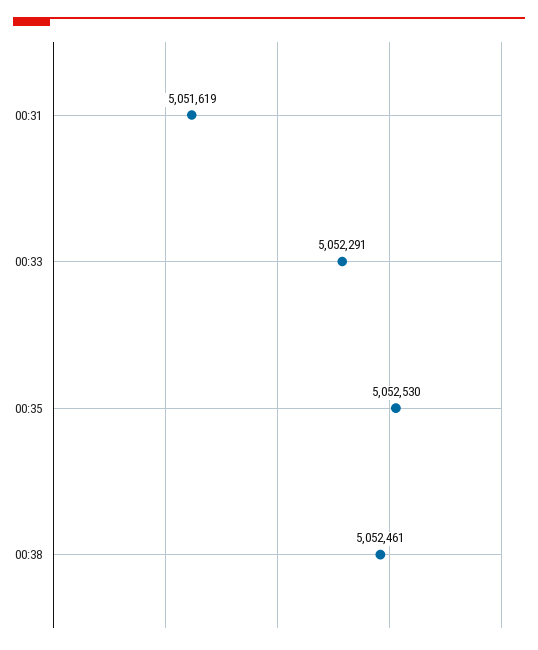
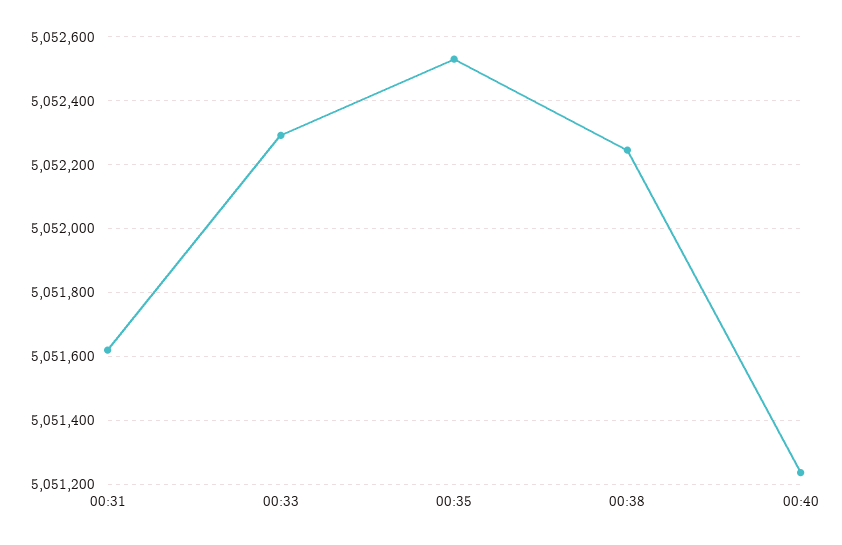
00:38: 5052461 -> 5052240
00:40: none -> 5051240

